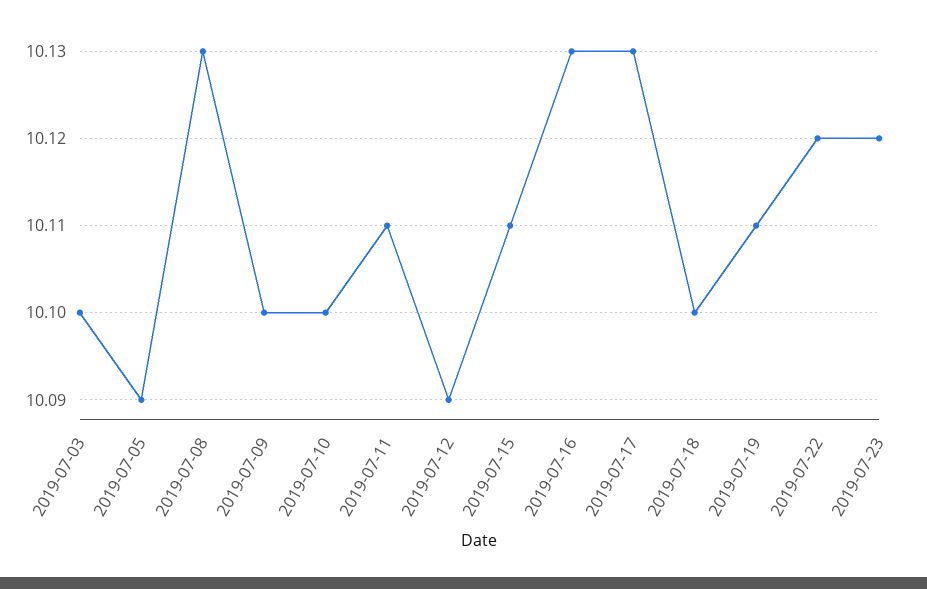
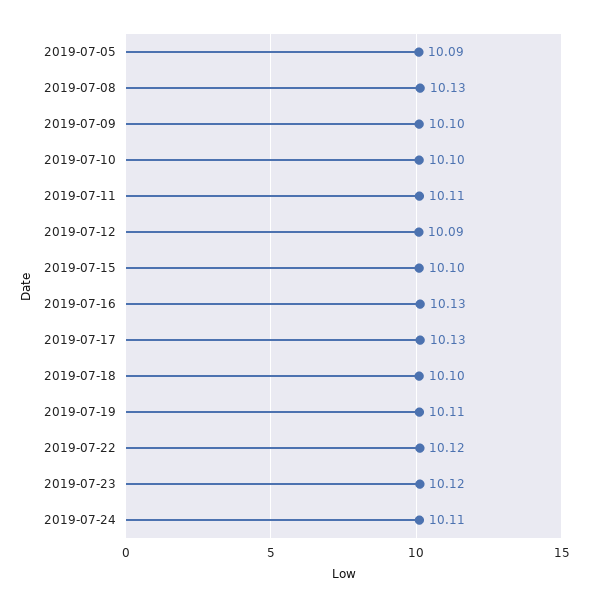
2019-07-03: 10.1 -> none
2019-07-15: 10.11 -> 10.1
2019-07-24: none -> 10.11

